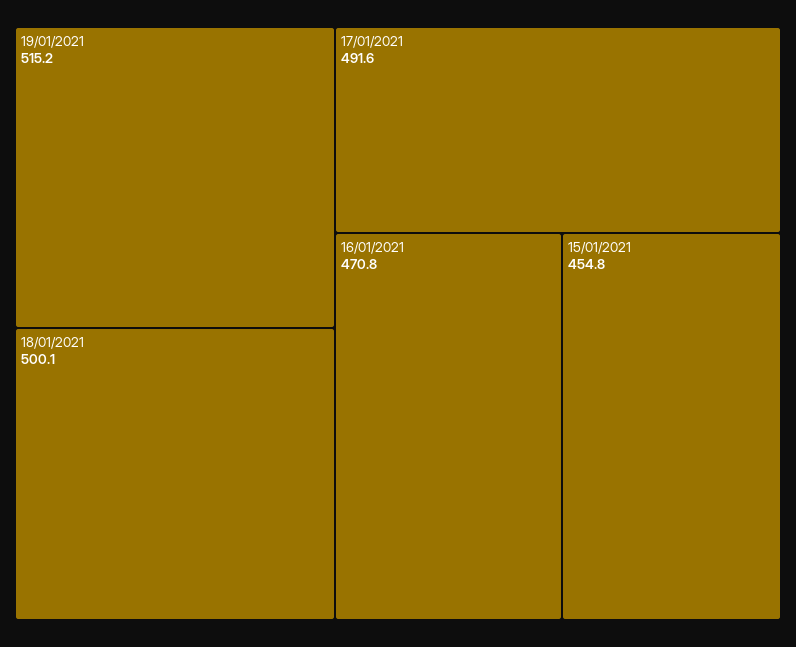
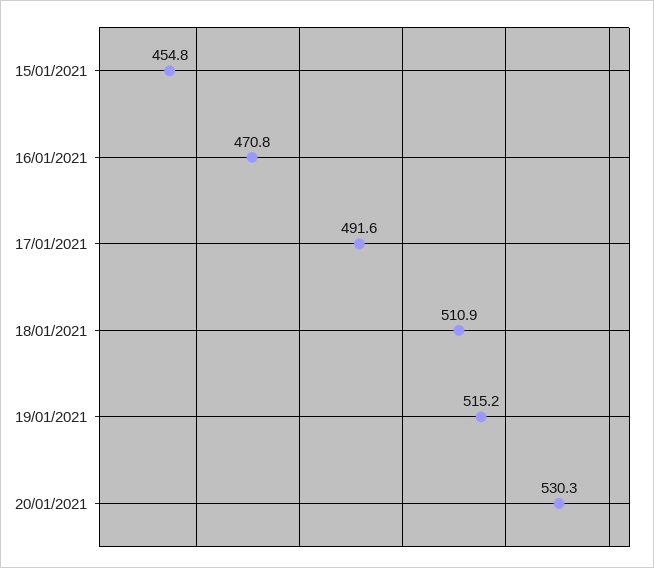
18/01/2021: 500.1 -> 510.9
20/01/2021: none -> 530.3

